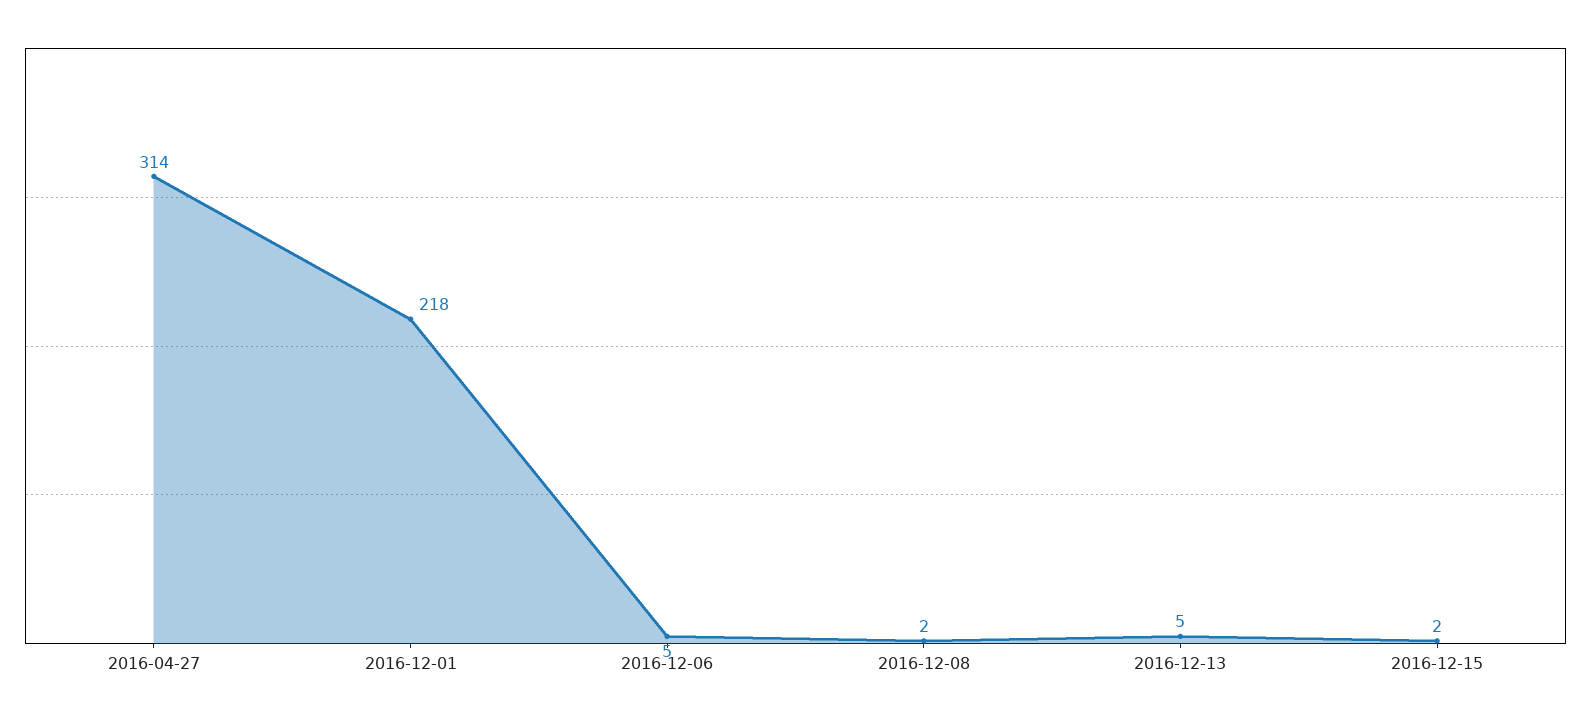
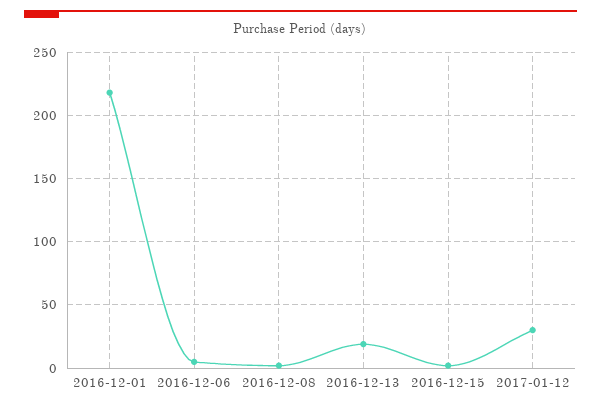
2016-04-27: 314 -> none
2016-12-13: 5 -> 20
2017-01-12: none -> 30

